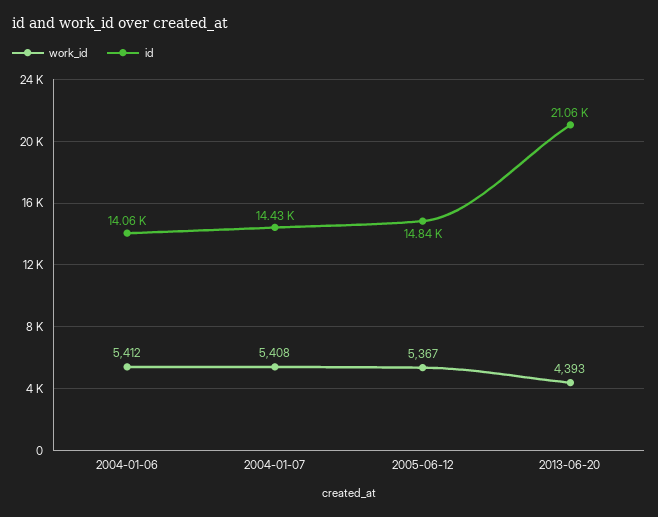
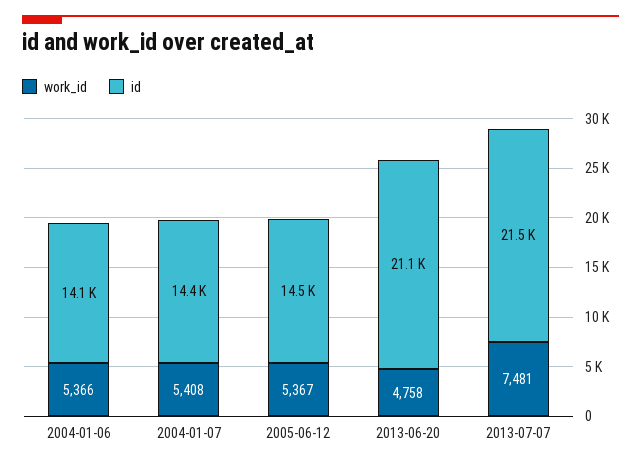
work_id, 2004-01-06: 5412 -> 5366
id, 2005-06-12: 14840 -> 14500
work_id, 2013-06-20: 4393 -> 4758
work_id, 2013-07-07: none -> 7481
id, 2013-07-07: none -> 21500

